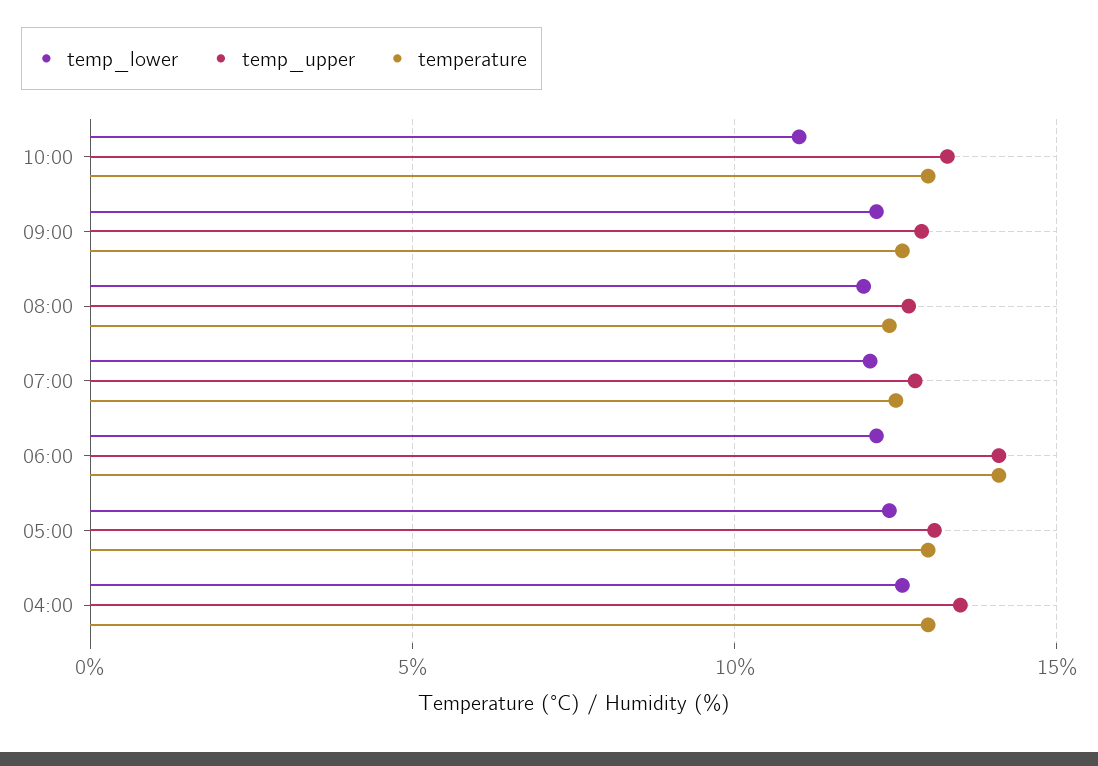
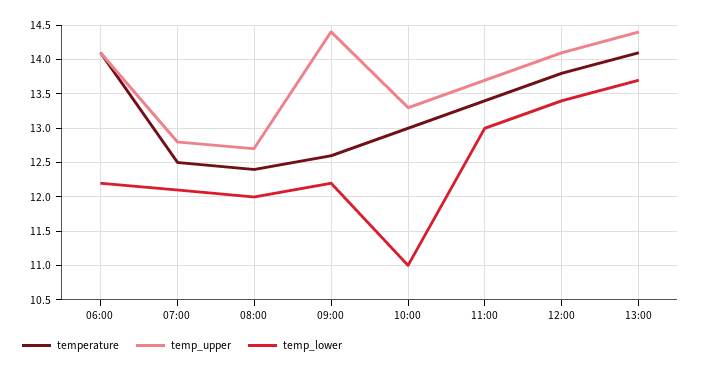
temp_upper, 09:00: 13 -> 14.4
temp_lower, 05:00: 12.5 -> none
temp_upper, 05:00: 13 -> none
temperature, 05:00: 13 -> none
temp_lower, 04:00: 12.5 -> none
temp_upper, 04:00: 13.5 -> none
temperature, 04:00: 13 -> none
temperature, 11:00: none -> 13.4
temp_upper, 11:00: none -> 13.7
temp_lower, 11:00: none -> 13
temperature, 12:00: none -> 13.8
temp_upper, 12:00: none -> 14.1
temp_lower, 12:00: none -> 13.4
temperature, 13:00: none -> 14.1
temp_upper, 13:00: none -> 14.4
temp_lower, 13:00: none -> 13.7

